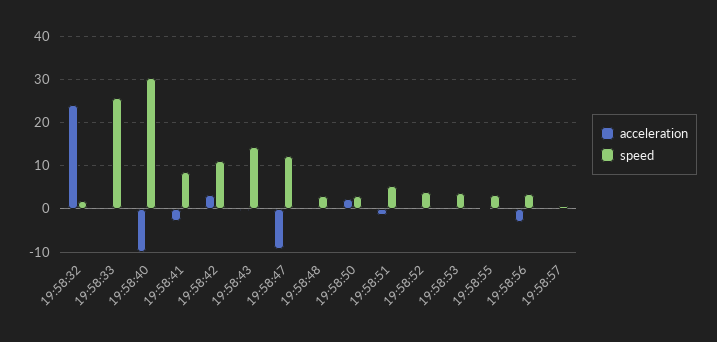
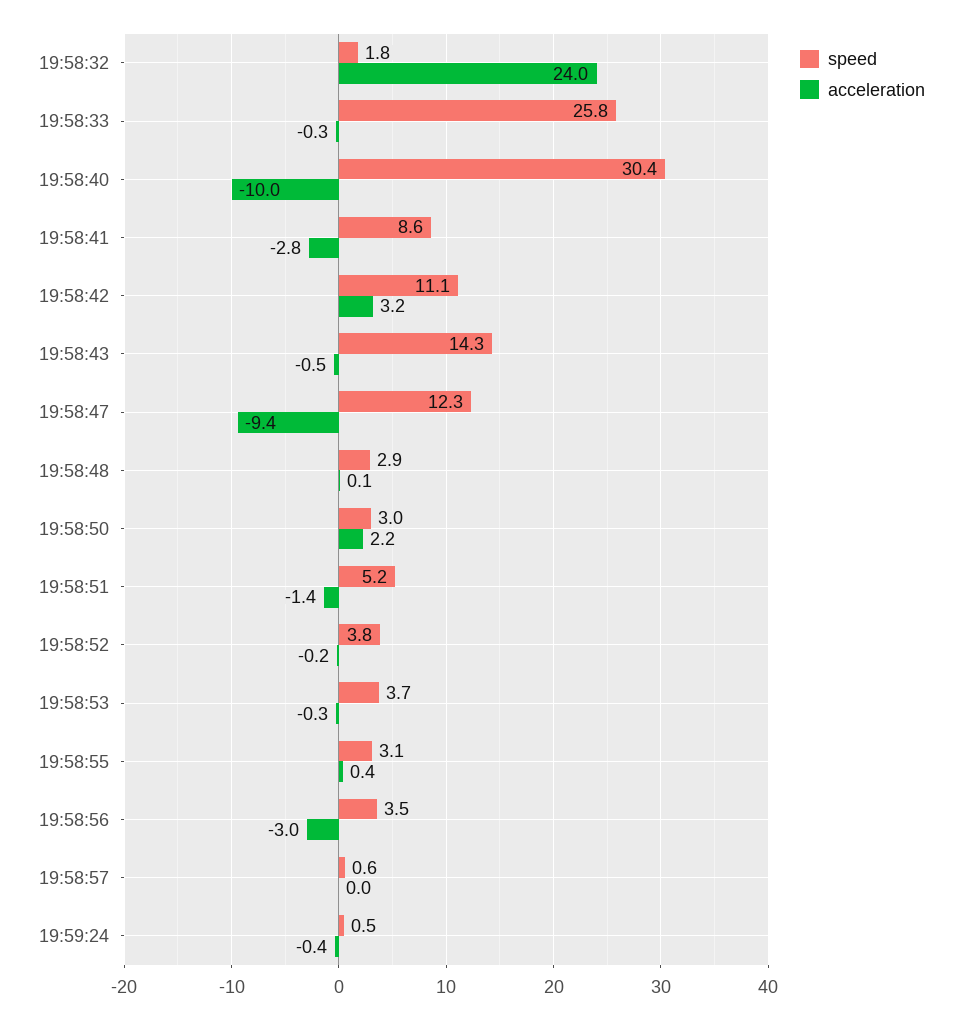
speed, 19:59:24: none -> 0.5
acceleration, 19:59:24: none -> -0.4

